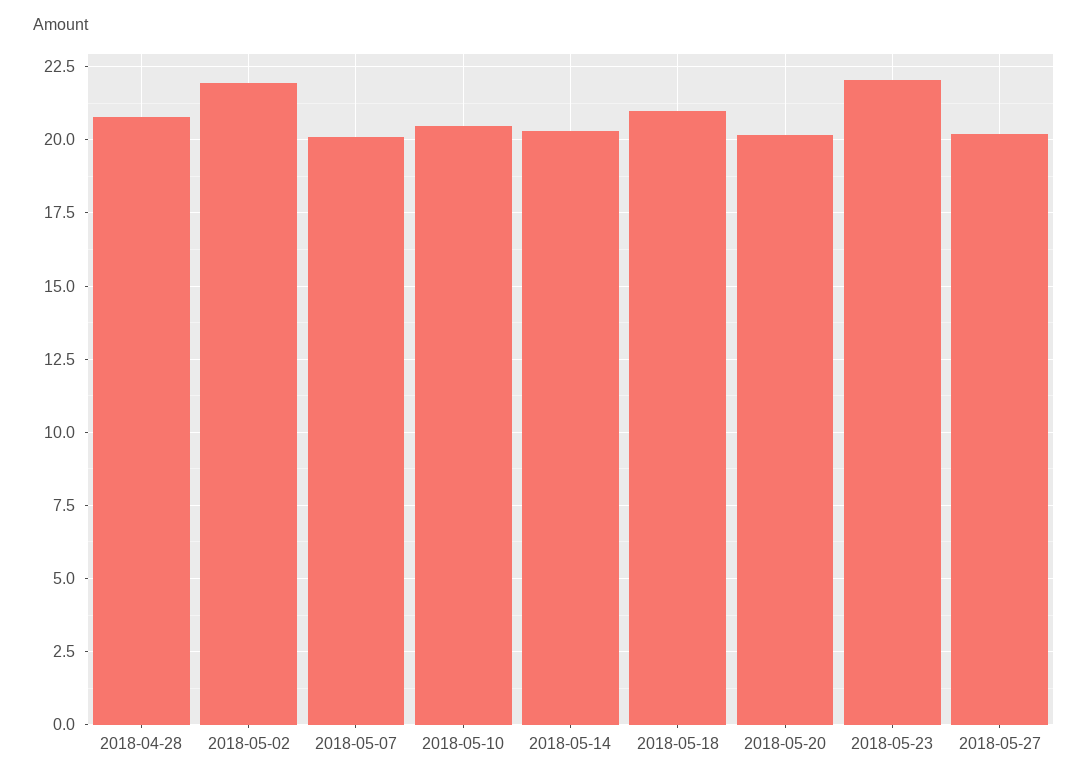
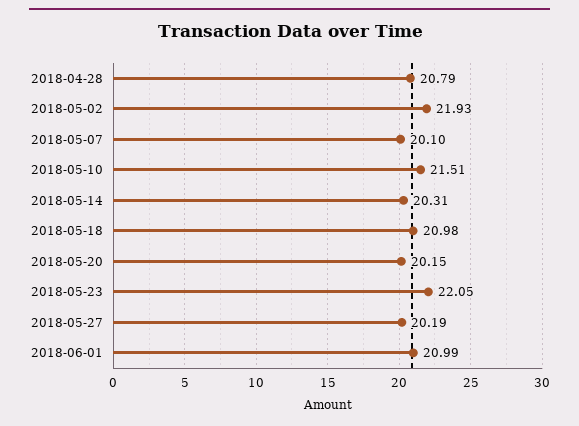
2018-05-10: 20.5 -> 21.51
2018-06-01: none -> 20.99

